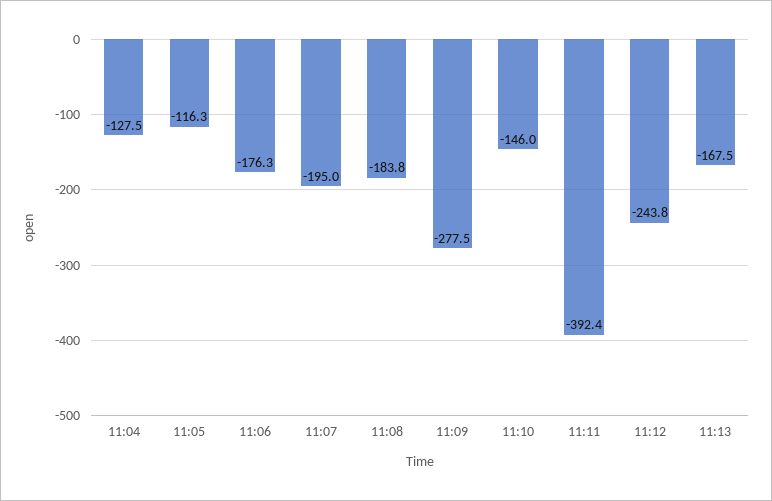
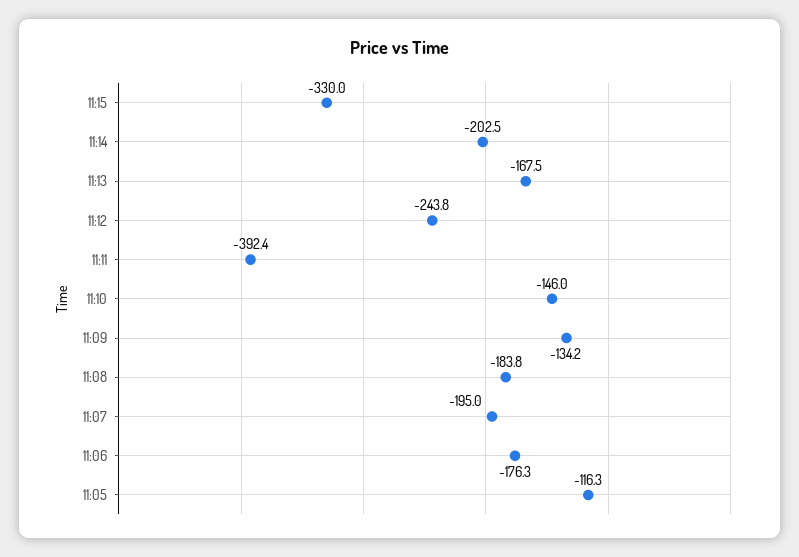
11:04: -127.5 -> none
11:09: -277.5 -> -134.2
11:15: none -> -330
11:14: none -> -202.5

